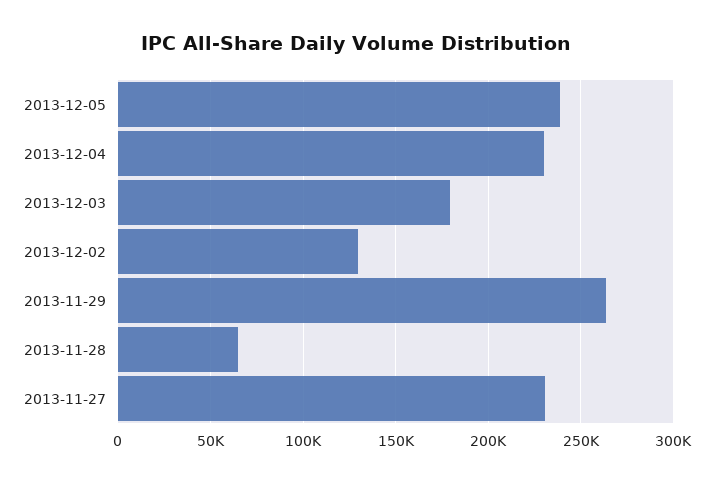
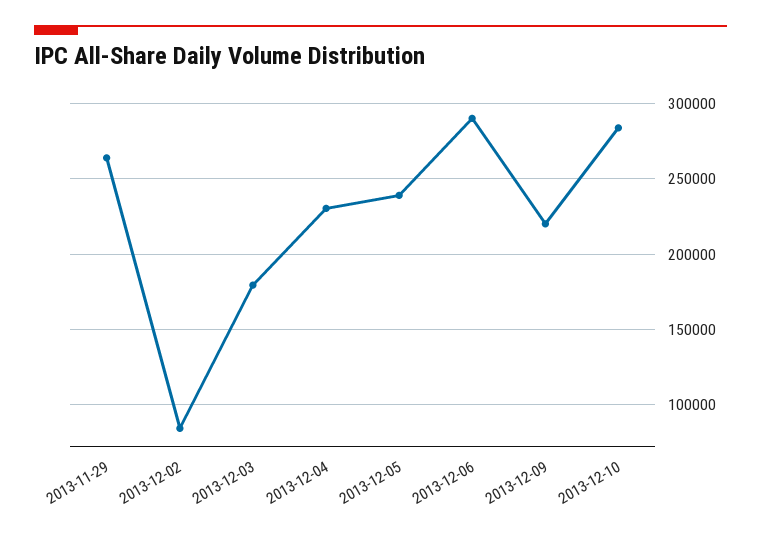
2013-12-02: 130000 -> 85000
2013-11-28: 65000 -> none
2013-11-27: 230000 -> none
2013-12-06: none -> 290000
2013-12-09: none -> 220000
2013-12-10: none -> 285000

